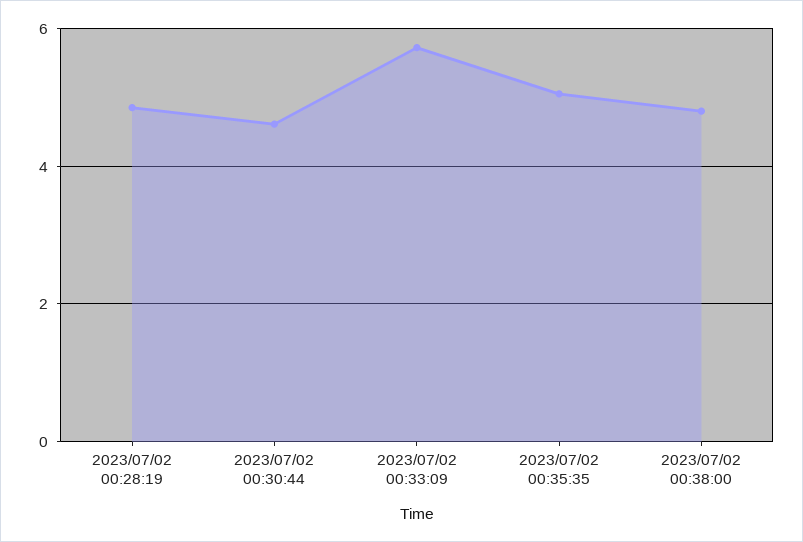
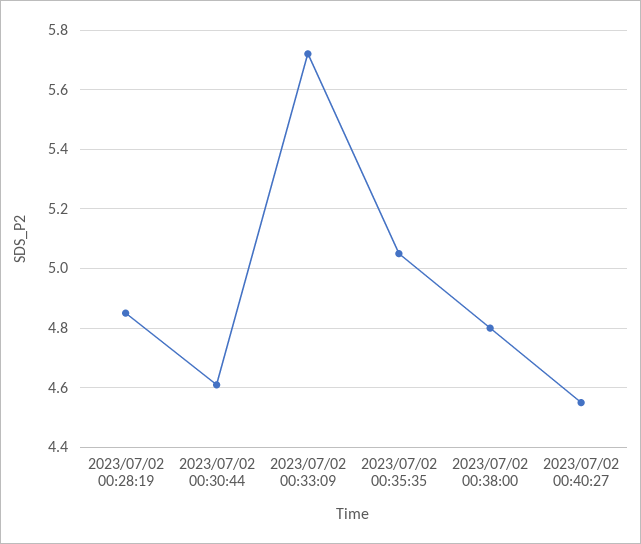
2023/07/02 00:40:27: none -> 4.55

